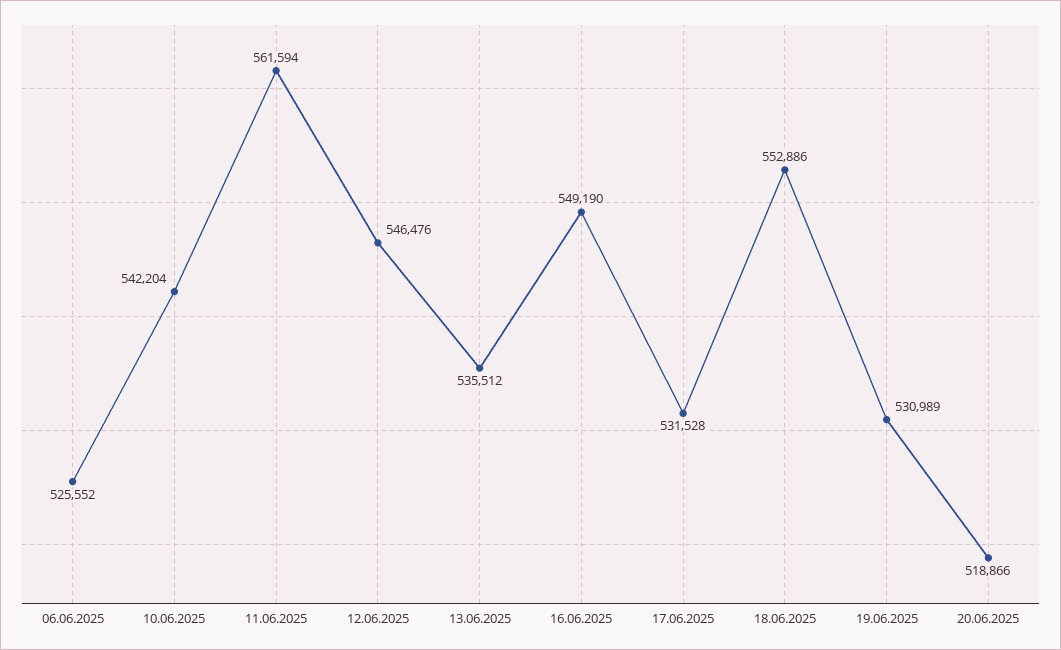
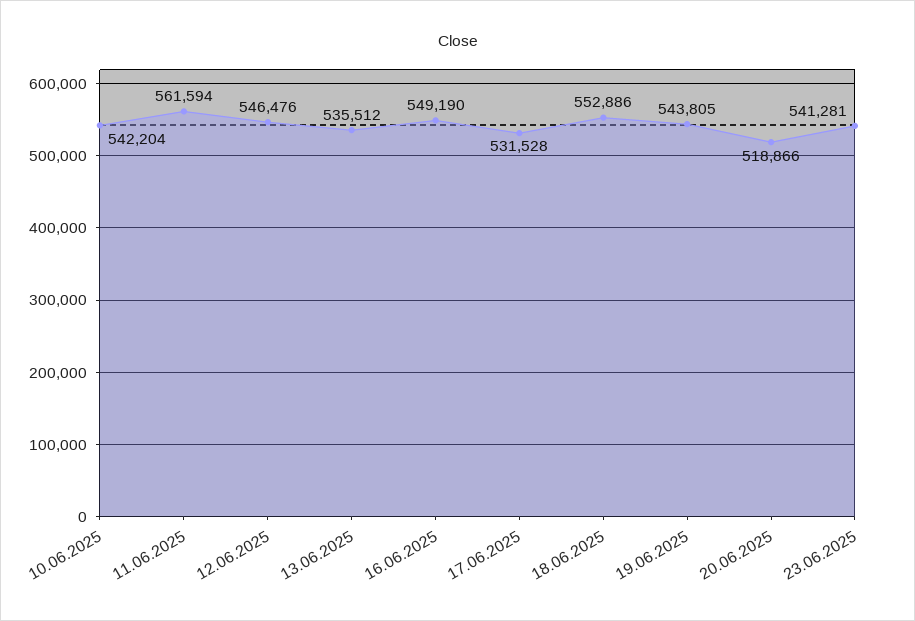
06.06.2025: 525552 -> none
19.06.2025: 530989 -> 543805
23.06.2025: none -> 541281

